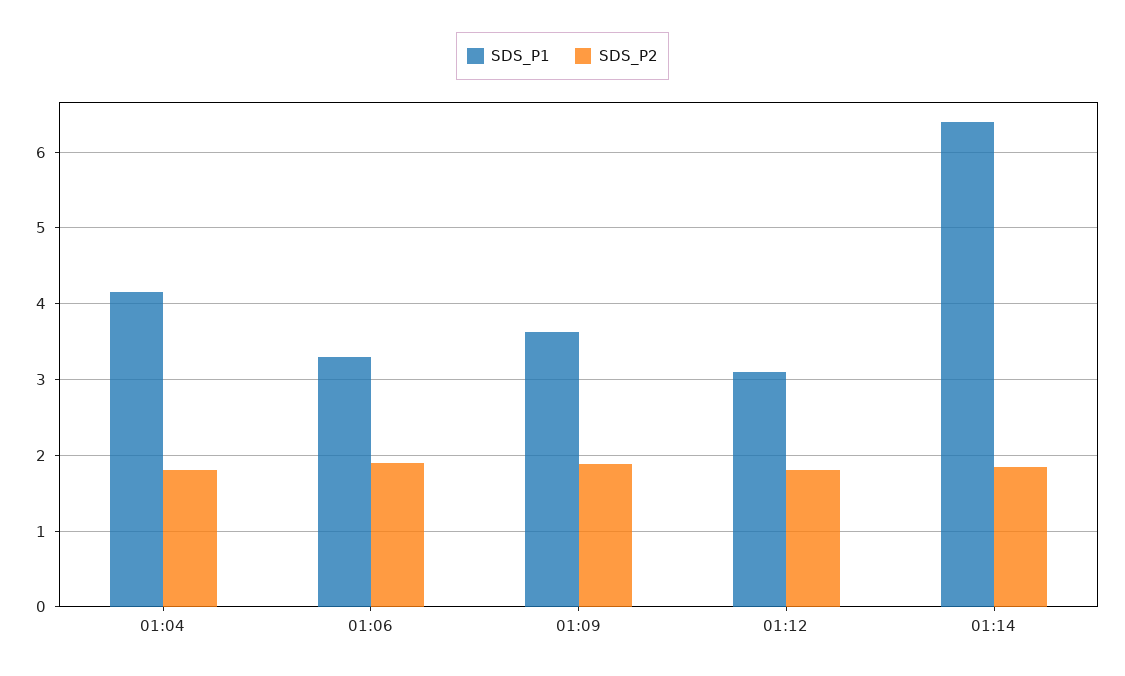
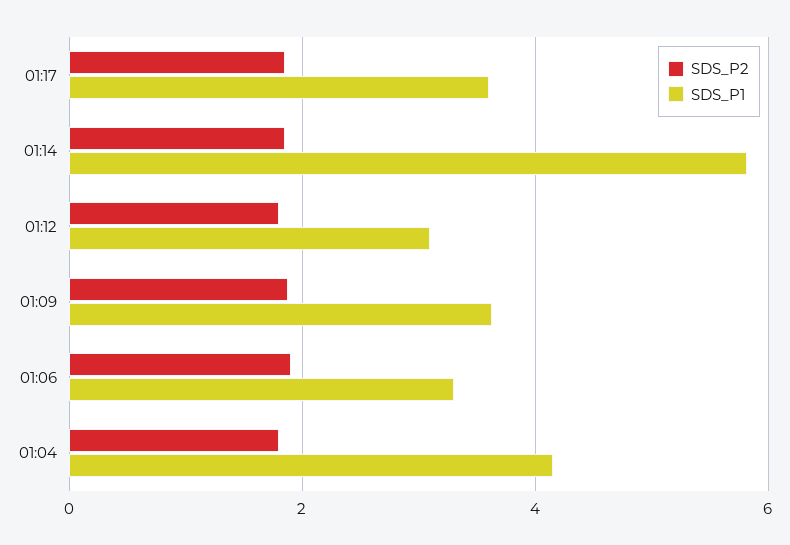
SDS_P1, 01:14: 6.4 -> 5.8
SDS_P2, 01:17: none -> 1.8
SDS_P1, 01:17: none -> 3.6

